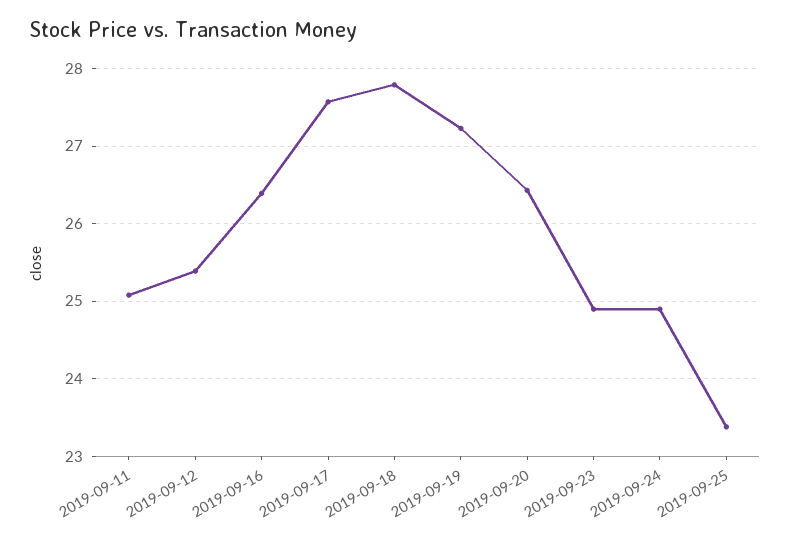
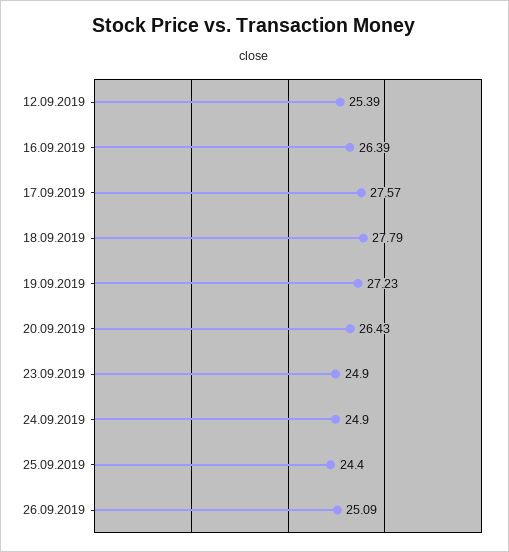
2019-09-11: 25.1 -> none
2019-09-25: 23.4 -> 24.4
26.09.2019: none -> 25.09

